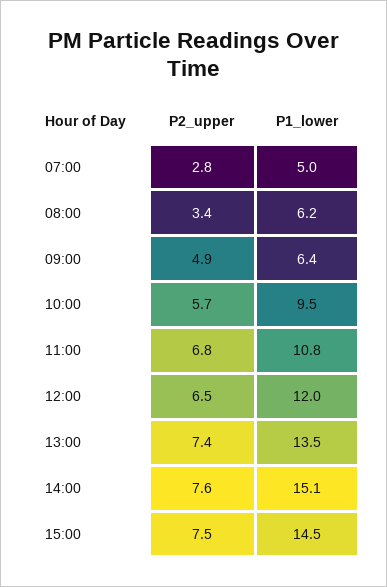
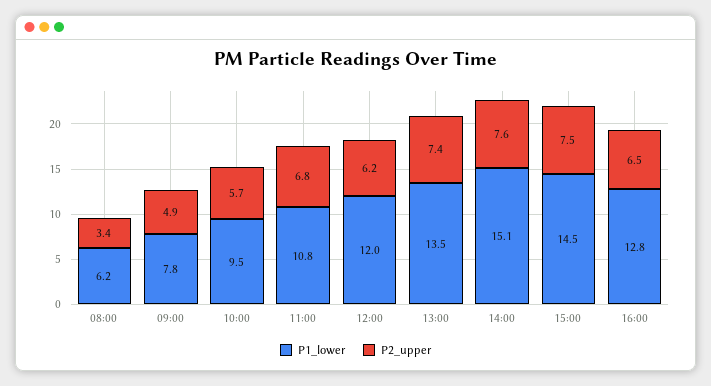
P2_upper, 07:00: 2.8 -> none
P1_lower, 07:00: 5 -> none
P1_lower, 09:00: 6.4 -> 7.8
P2_upper, 12:00: 6.5 -> 6.2
P1_lower, 16:00: none -> 12.8
P2_upper, 16:00: none -> 6.5

